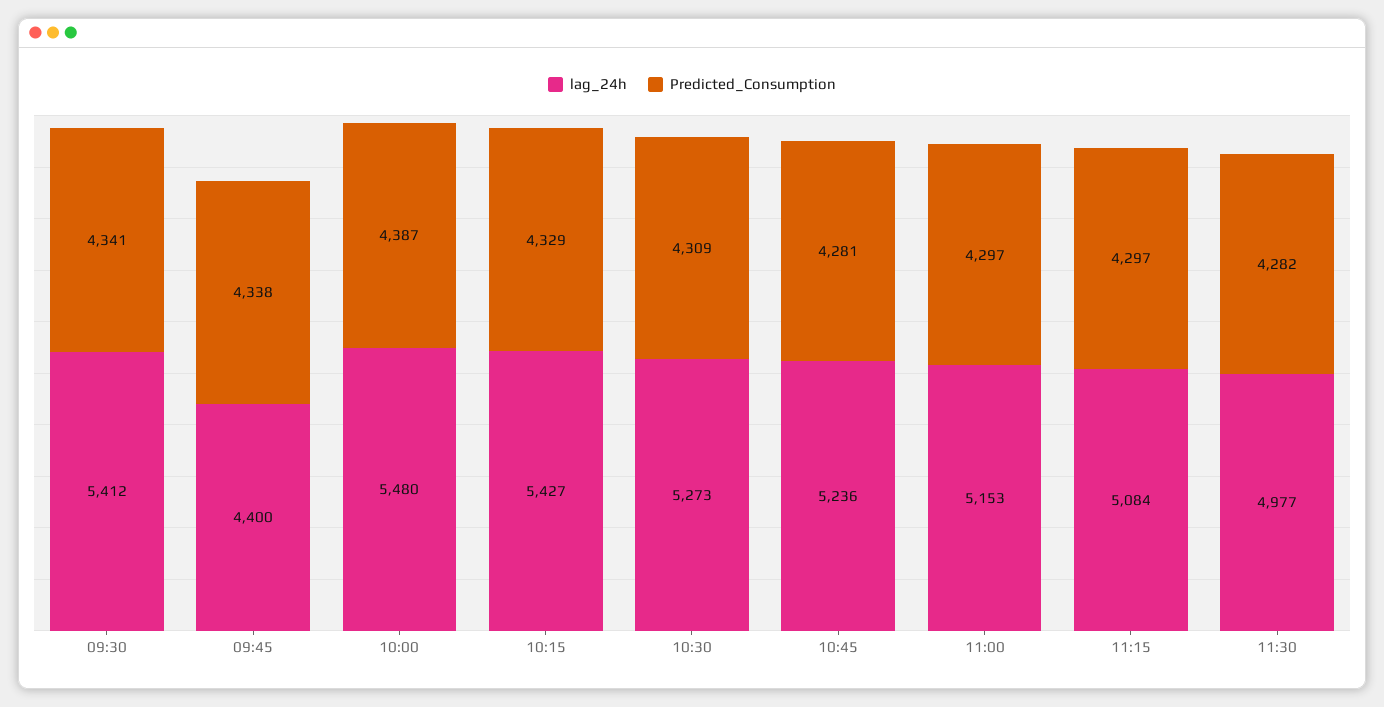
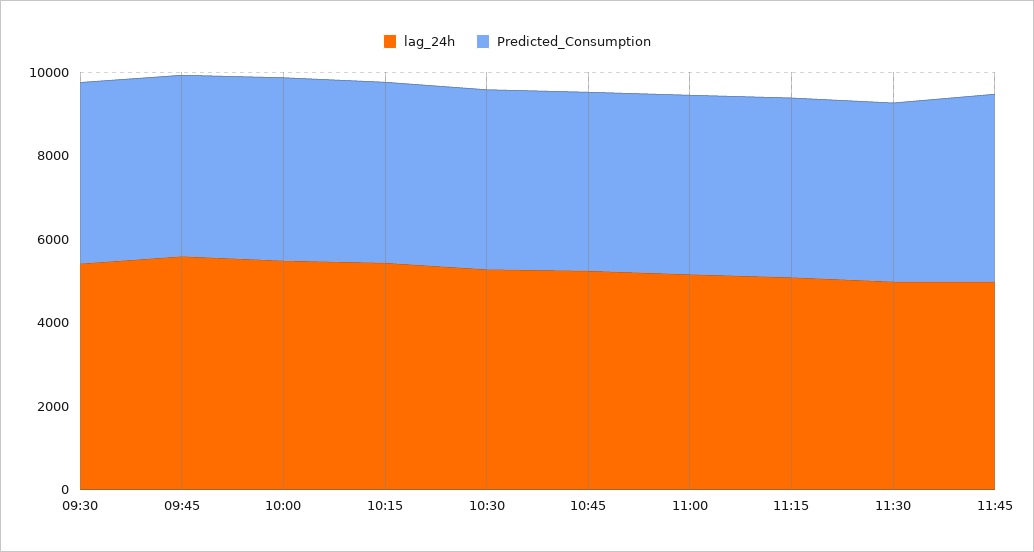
lag_24h, 09:45: 4400 -> 5500
lag_24h, 11:45: none -> 5000
Predicted_Consumption, 11:45: none -> 4500

